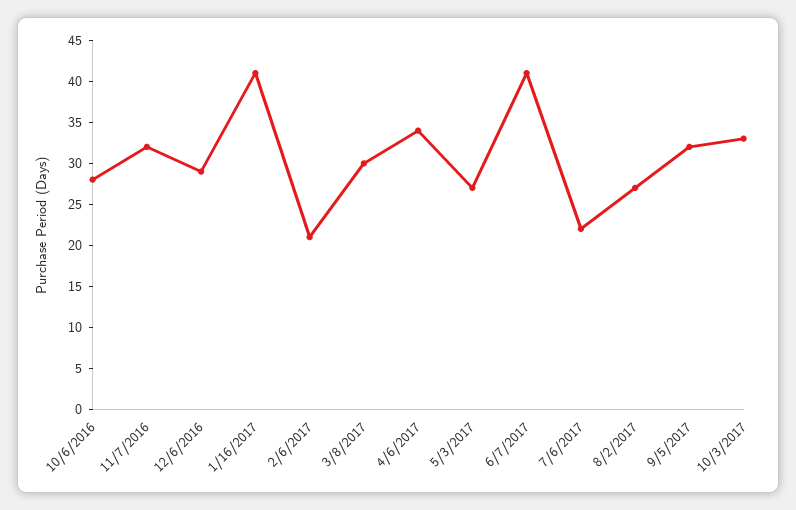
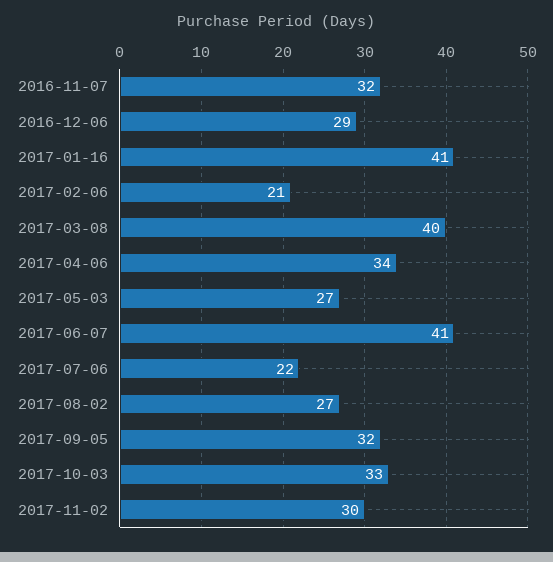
10/6/2016: 28 -> none
3/8/2017: 30 -> 40
2017-11-02: none -> 30

